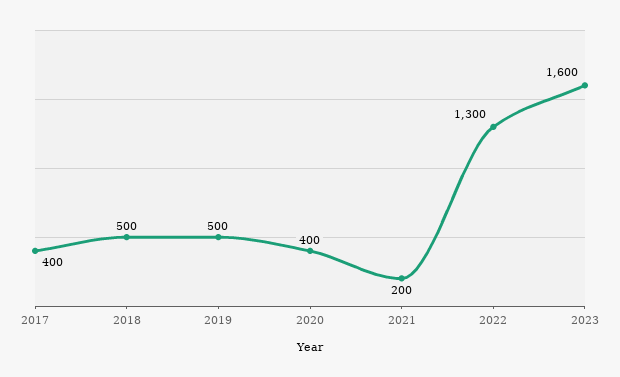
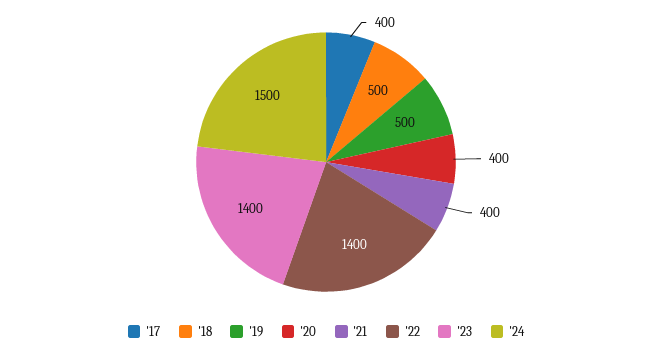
2021: 200 -> 400
2022: 1300 -> 1400
2023: 1600 -> 1400
'24: none -> 1500

